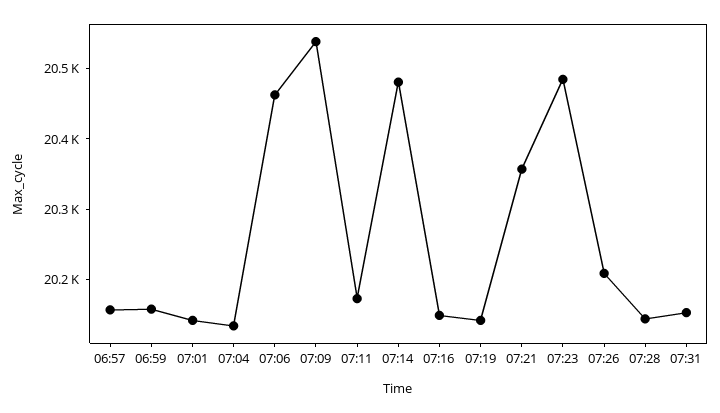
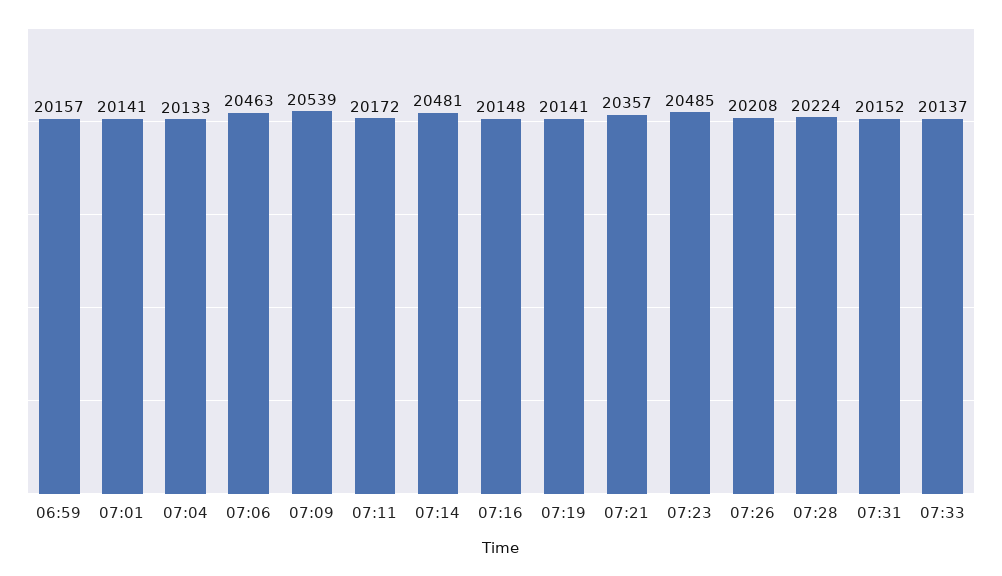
06:57: 20160 -> none
07:28: 20140 -> 20224
07:33: none -> 20137

